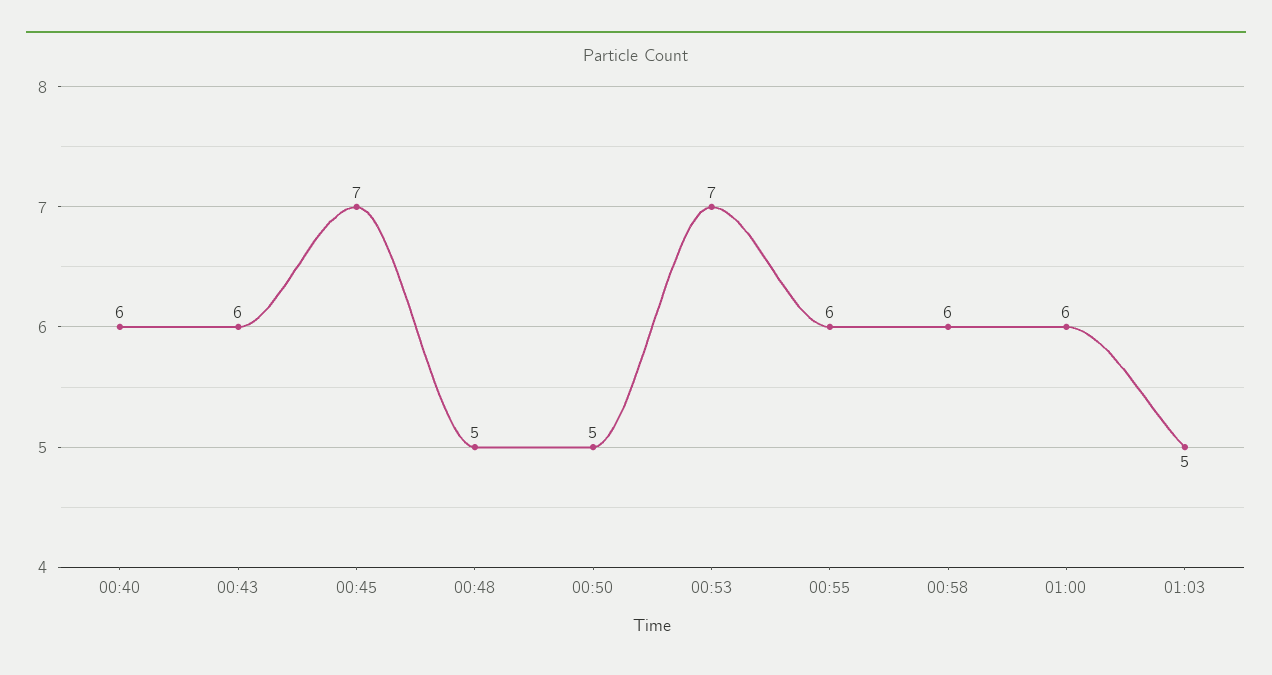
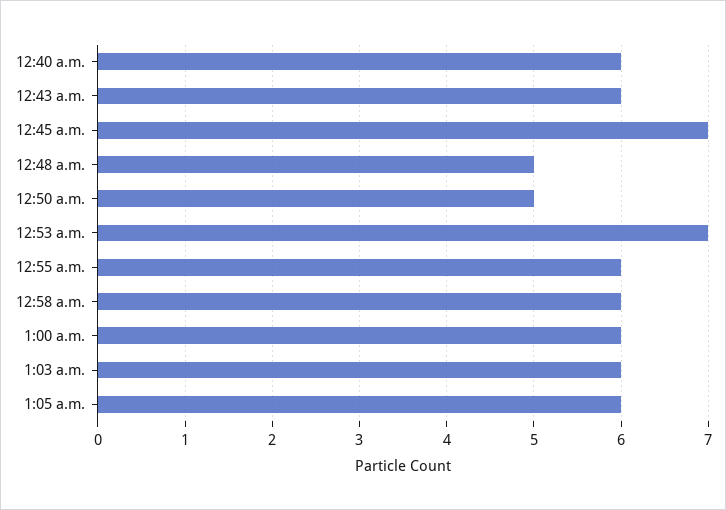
01:03: 5 -> 6
1:05 a.m.: none -> 6

